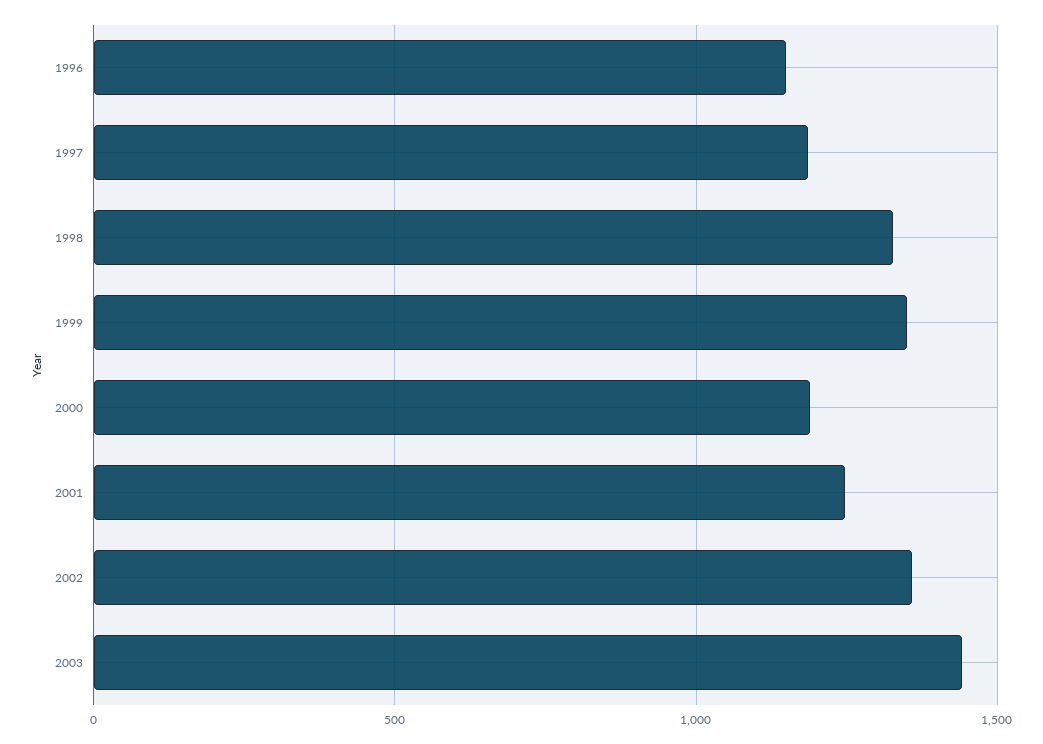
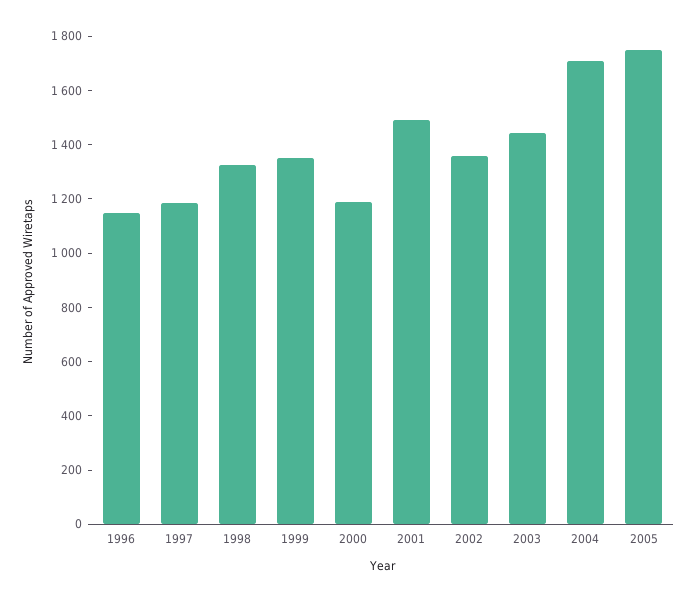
2001: 1250 -> 1500
2004: none -> 1700
2005: none -> 1750

